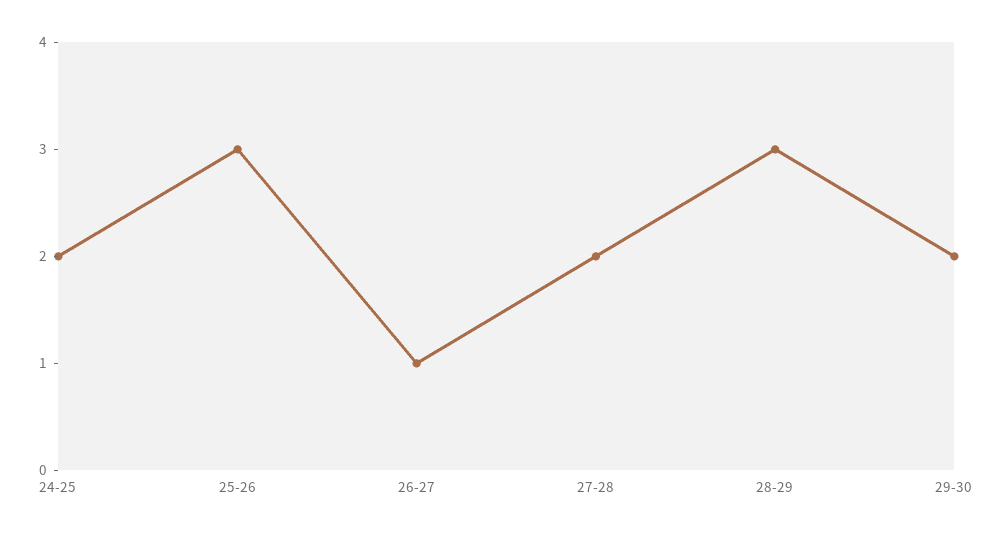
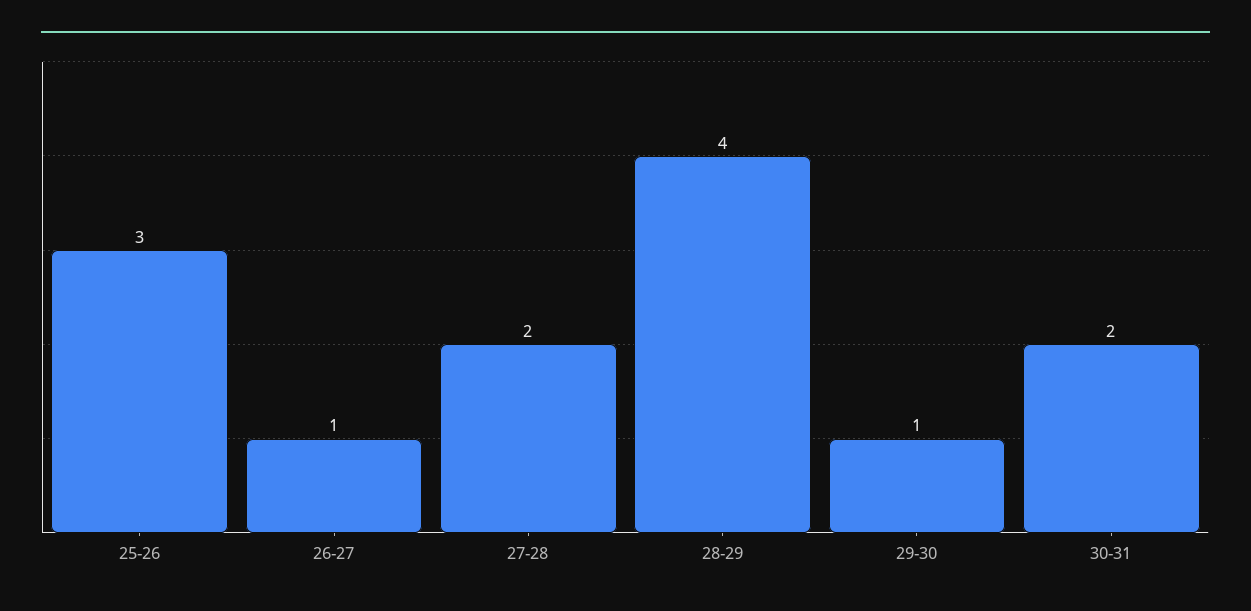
24-25: 2 -> none
28-29: 3 -> 4
29-30: 2 -> 1
30-31: none -> 2

